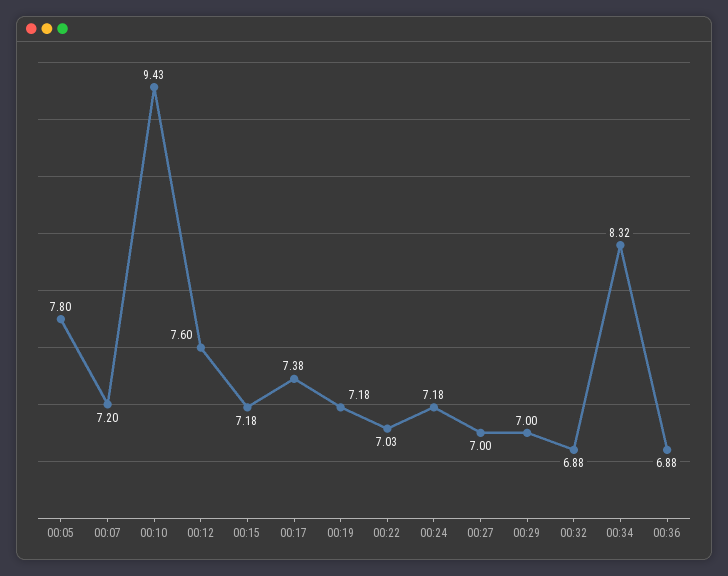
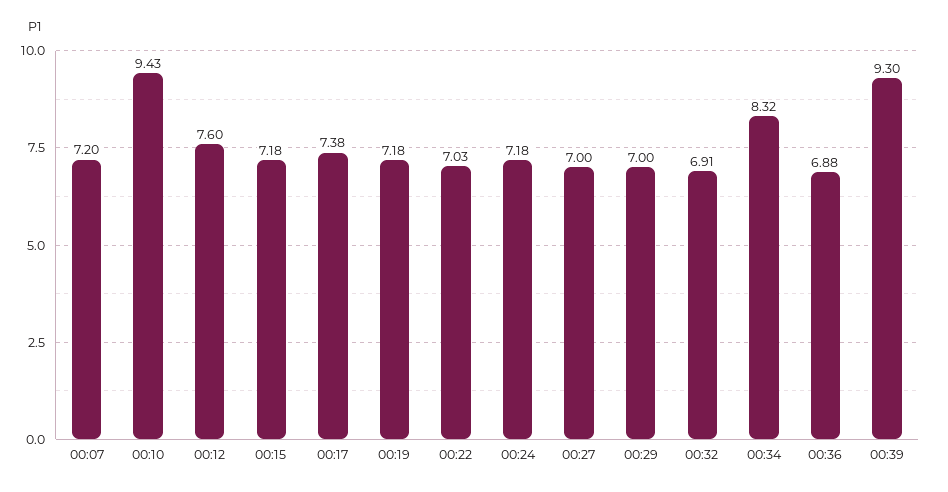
00:05: 7.8 -> none
00:32: 6.88 -> 6.91
00:39: none -> 9.3

